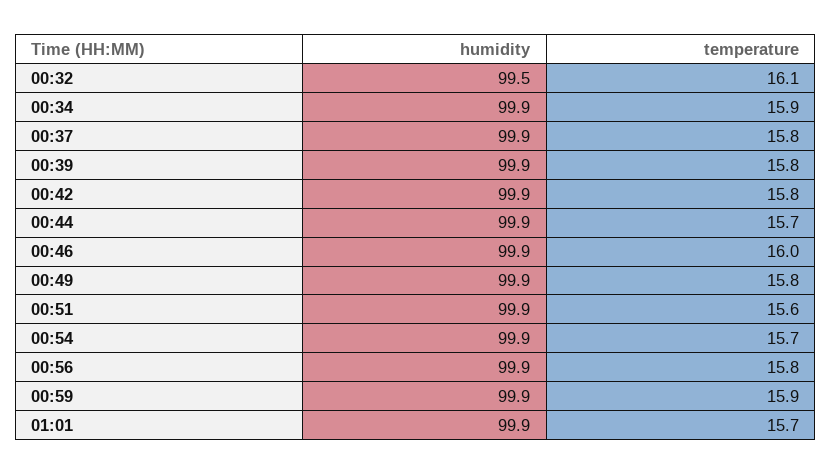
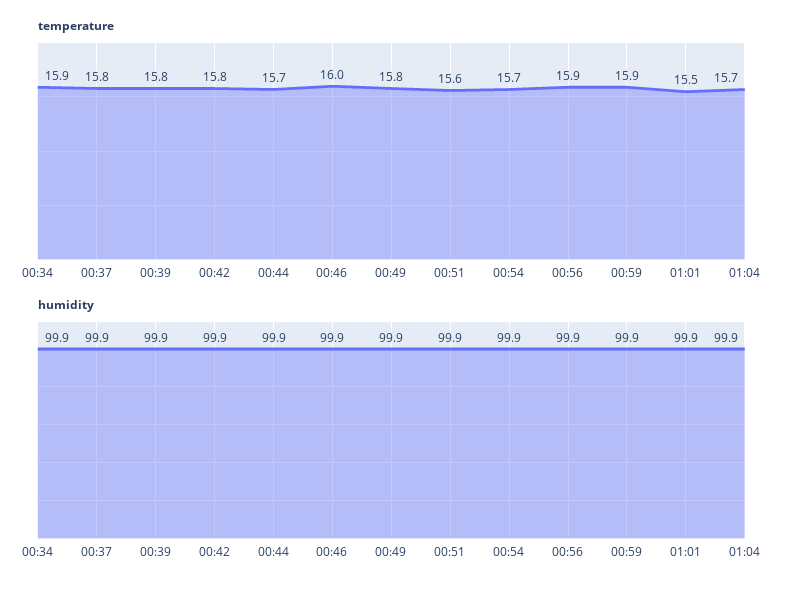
humidity, 00:32: 99.5 -> none
temperature, 00:32: 16.1 -> none
temperature, 00:56: 15.8 -> 15.9
temperature, 01:01: 15.7 -> 15.5
temperature, 01:04: none -> 15.7
humidity, 01:04: none -> 99.9

